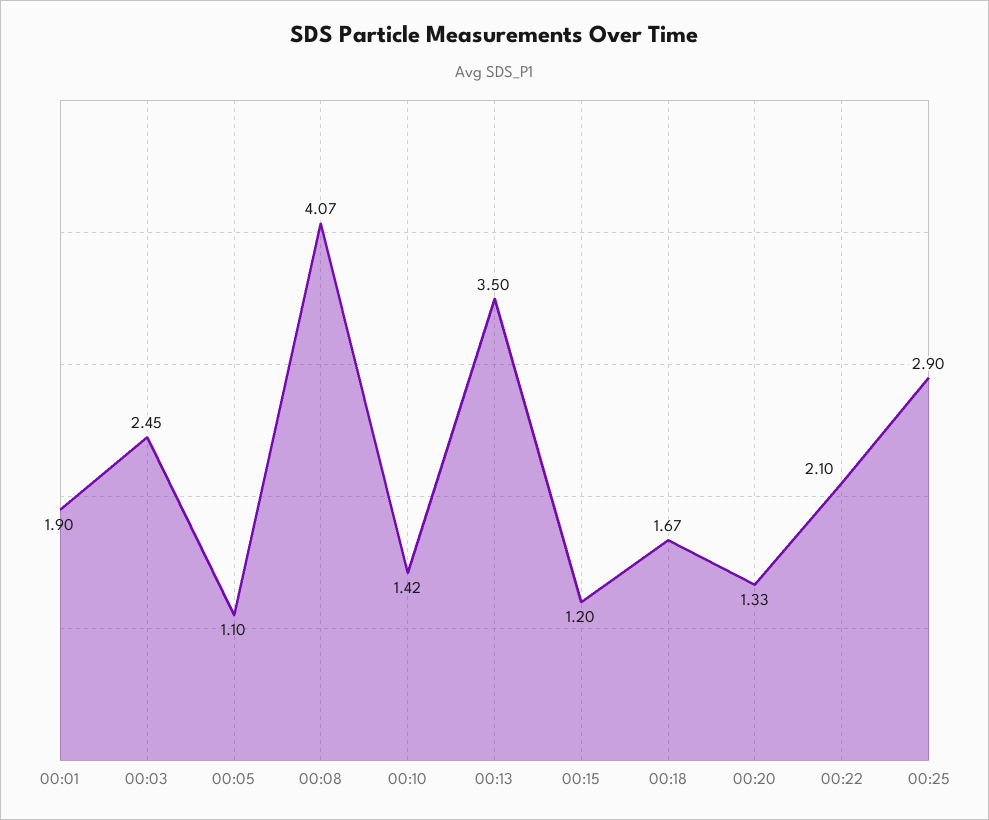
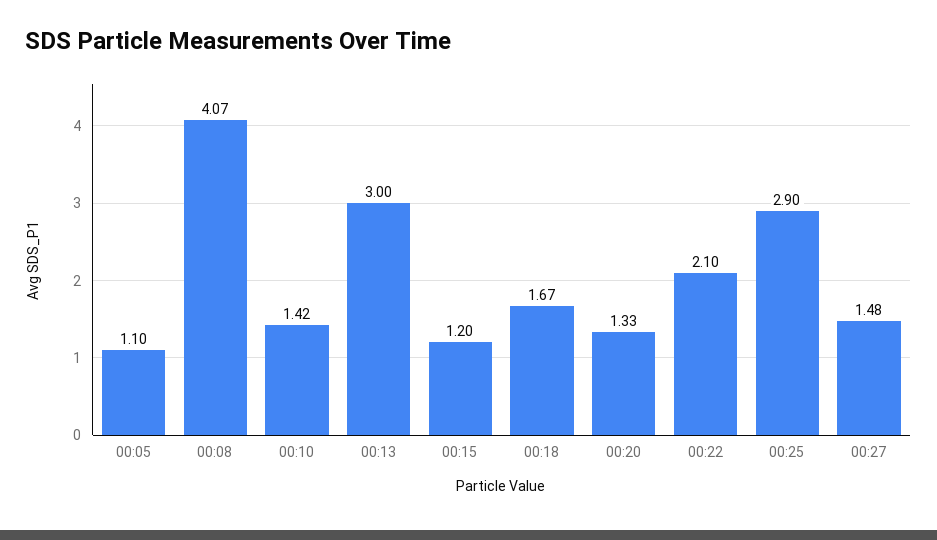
00:01: 1.9 -> none
00:03: 2.45 -> none
00:13: 3.5 -> 3
00:27: none -> 1.48

